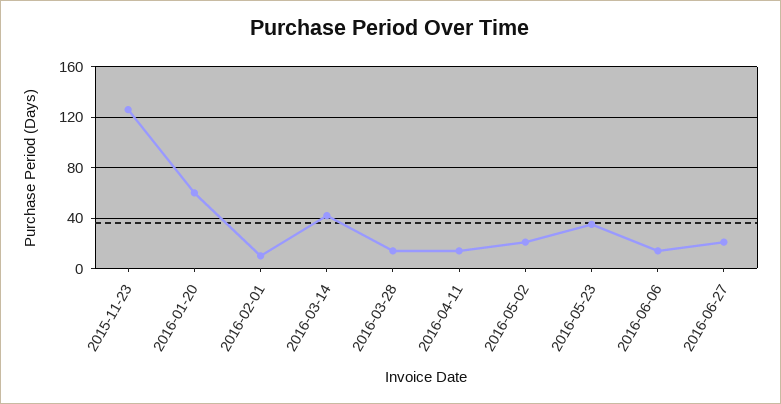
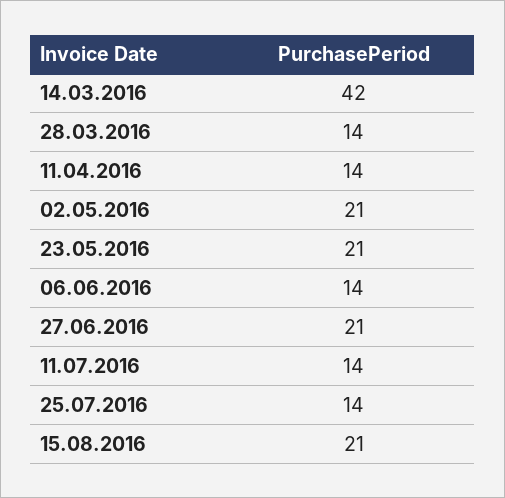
2015-11-23: 125 -> none
2016-01-20: 60 -> none
2016-02-01: 10 -> none
2016-05-23: 35 -> 21
11.07.2016: none -> 14
25.07.2016: none -> 14
15.08.2016: none -> 21

